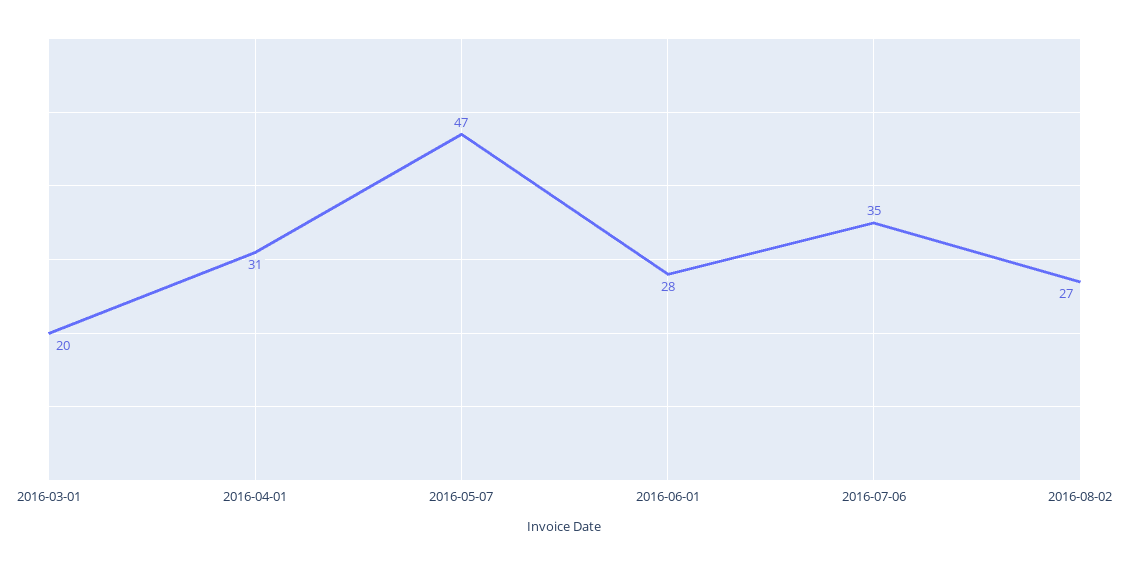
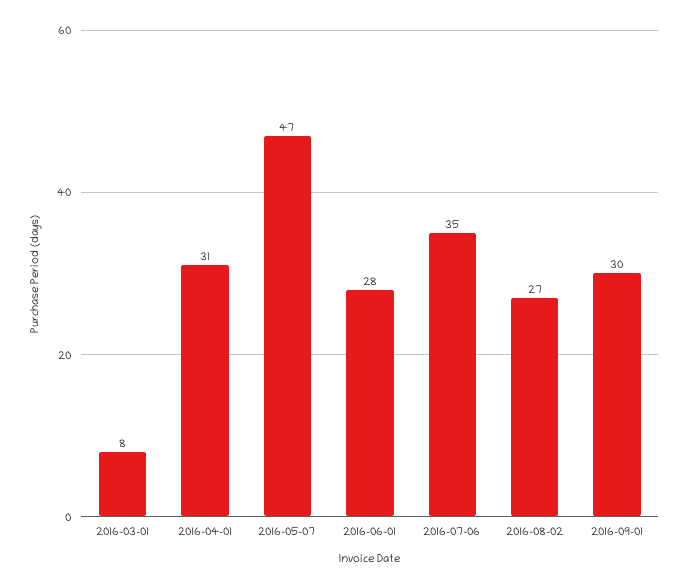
2016-03-01: 20 -> 8
2016-09-01: none -> 30

